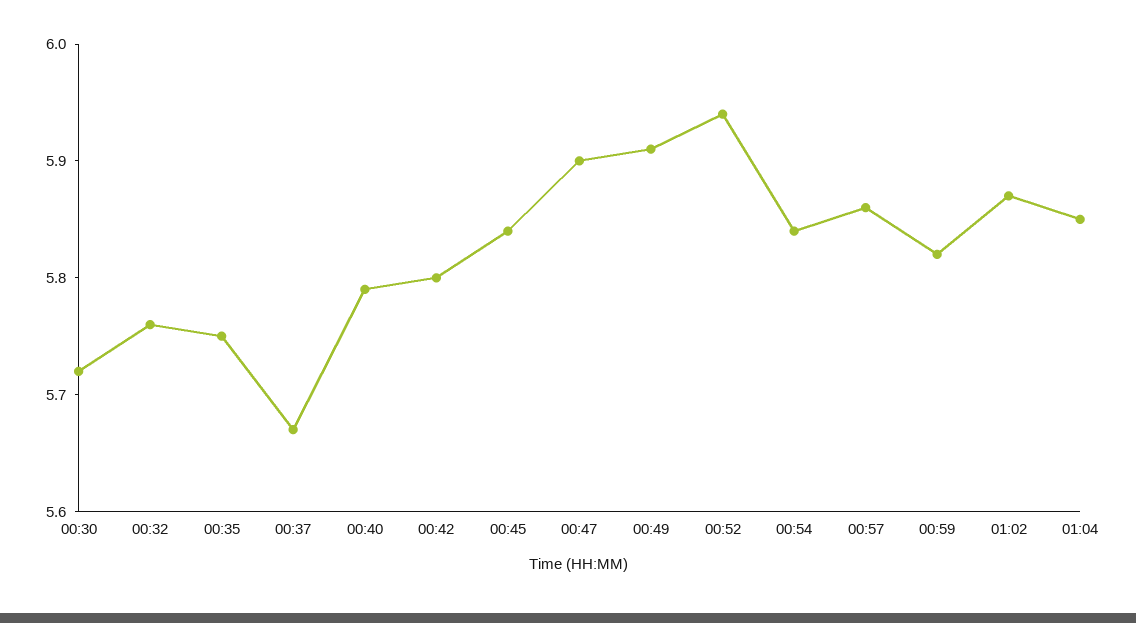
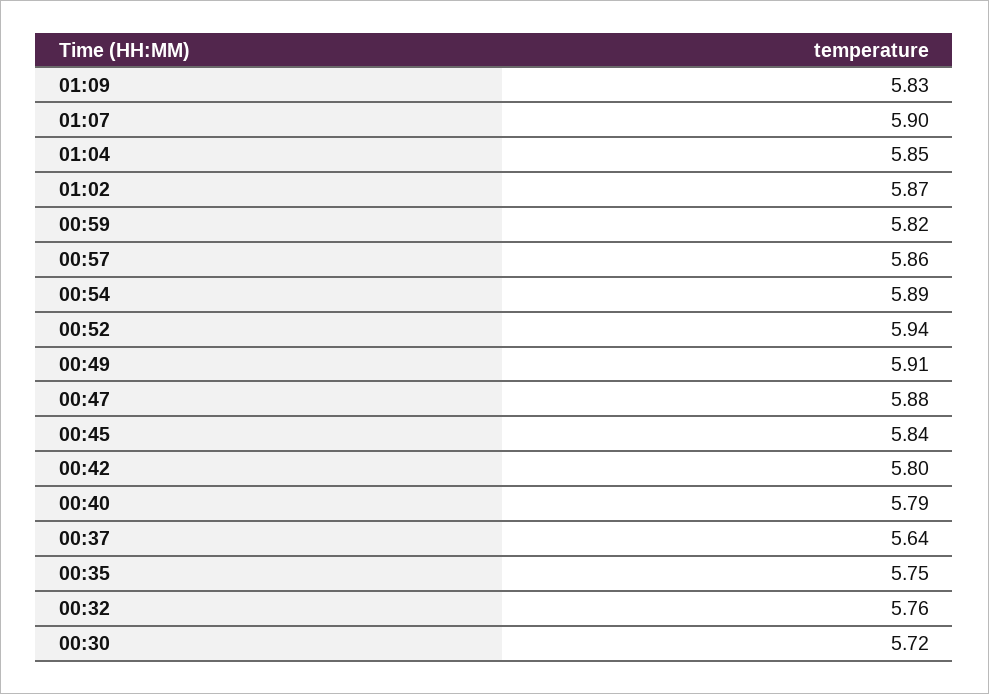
00:37: 5.67 -> 5.64
00:47: 5.9 -> 5.88
00:54: 5.84 -> 5.89
01:09: none -> 5.83
01:07: none -> 5.9

